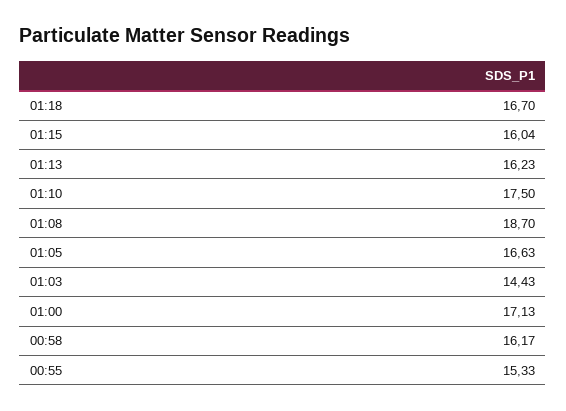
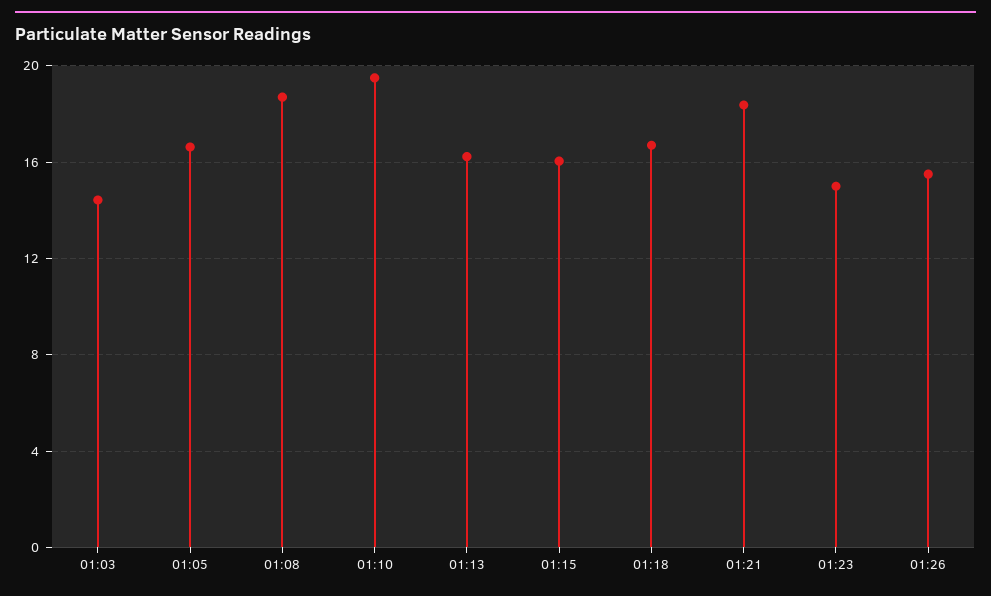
01:10: 17.5 -> 19.5
01:00: 17.13 -> none
00:58: 16.17 -> none
00:55: 15.33 -> none
01:21: none -> 18.5
01:23: none -> 15
01:26: none -> 15.5

